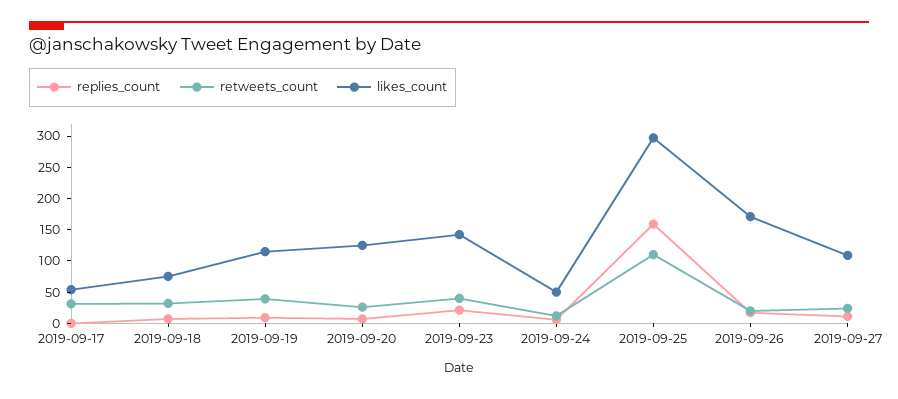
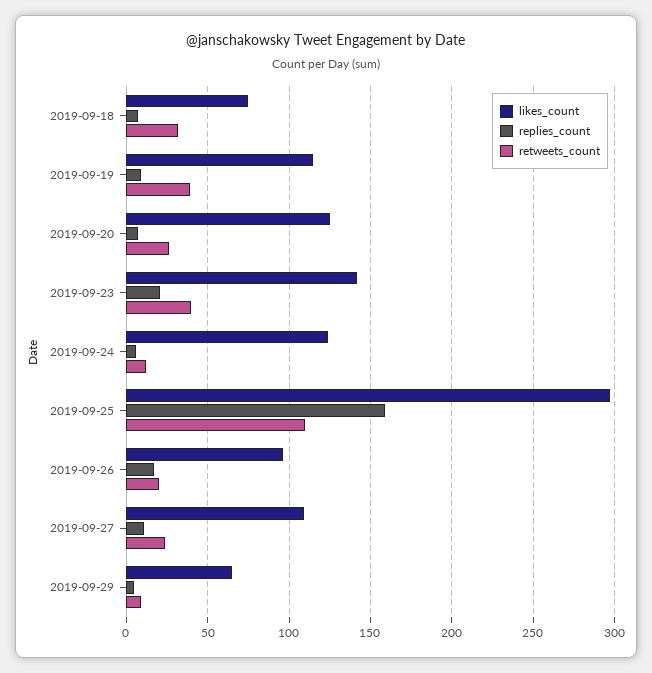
replies_count, 2019-09-17: 0 -> none
retweets_count, 2019-09-17: 25 -> none
likes_count, 2019-09-17: 50 -> none
likes_count, 2019-09-24: 50 -> 125
likes_count, 2019-09-26: 175 -> 95
likes_count, 2019-09-29: none -> 65
replies_count, 2019-09-29: none -> 5
retweets_count, 2019-09-29: none -> 10

